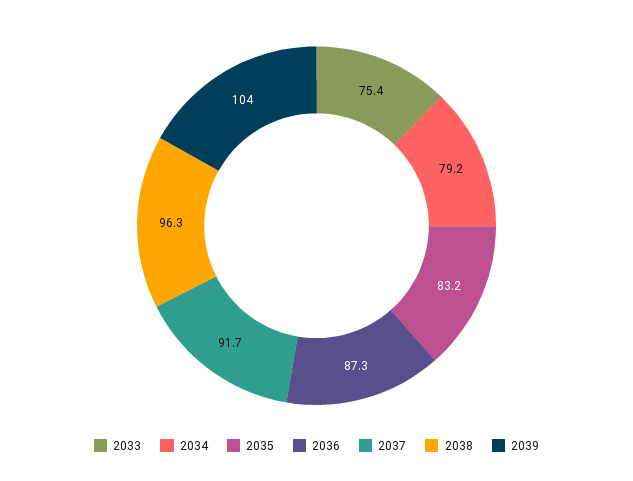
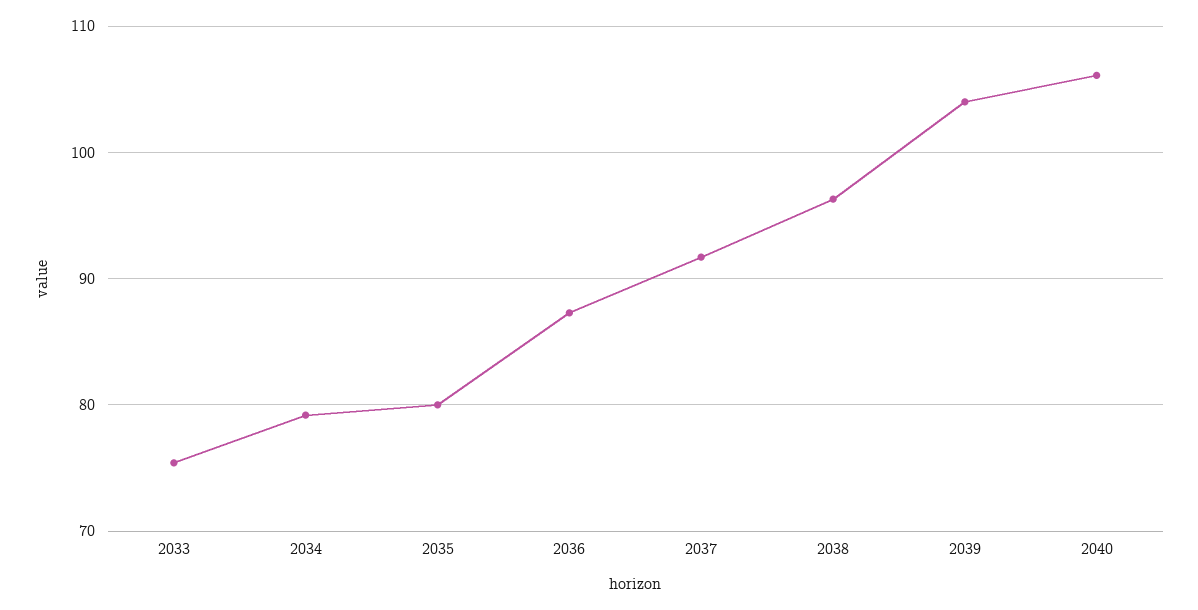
2035: 83.2 -> 80
2040: none -> 106

